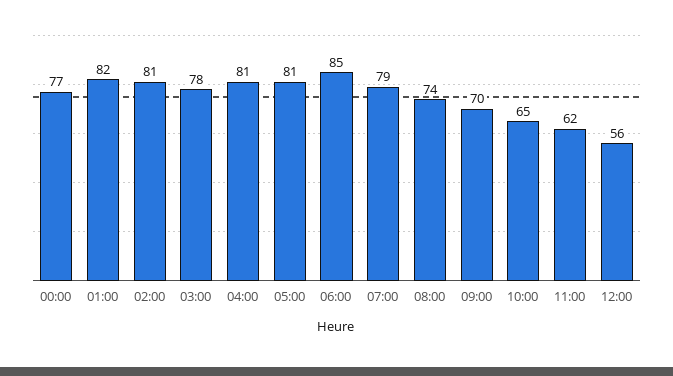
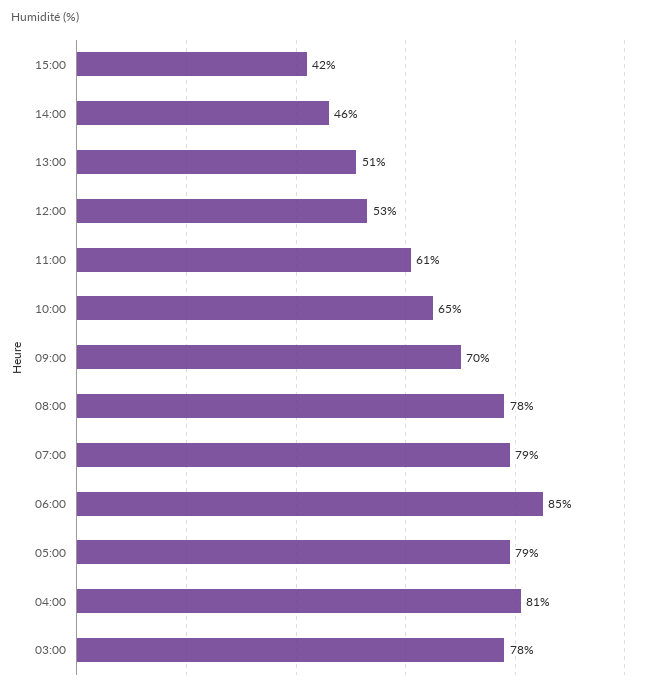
00:00: 77 -> none
01:00: 82 -> none
02:00: 81 -> none
05:00: 81 -> 79
08:00: 74 -> 78
11:00: 62 -> 61
12:00: 56 -> 53
15:00: none -> 42
14:00: none -> 46
13:00: none -> 51

